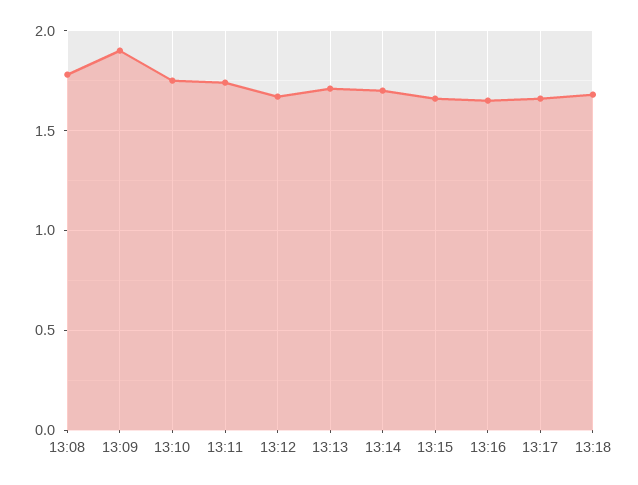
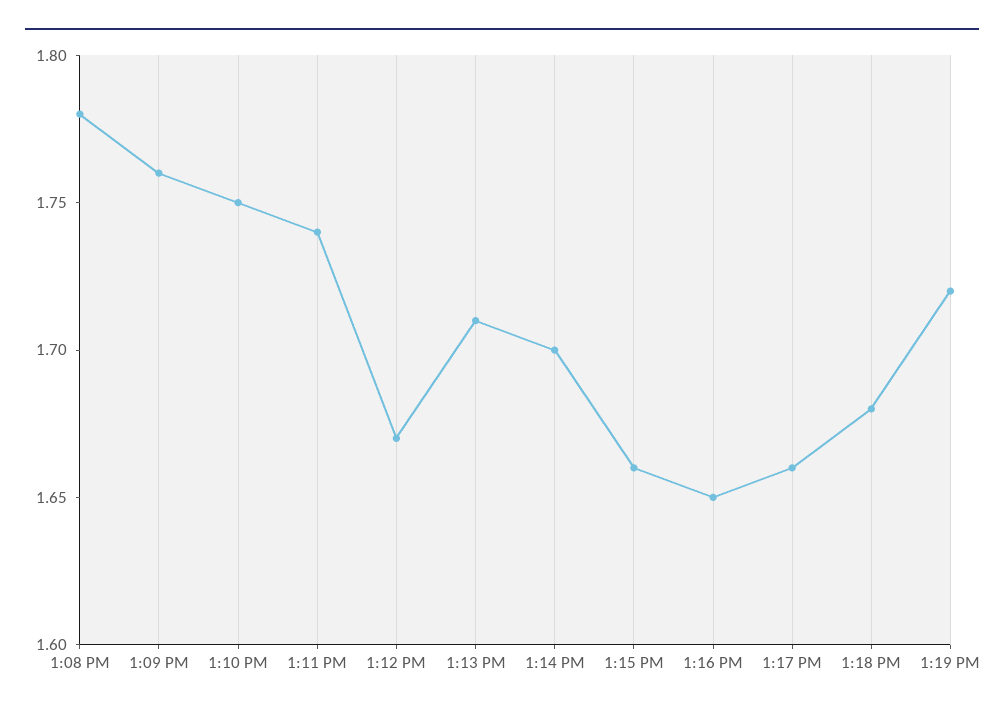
13:09: 1.9 -> 1.76
1:19 PM: none -> 1.72

